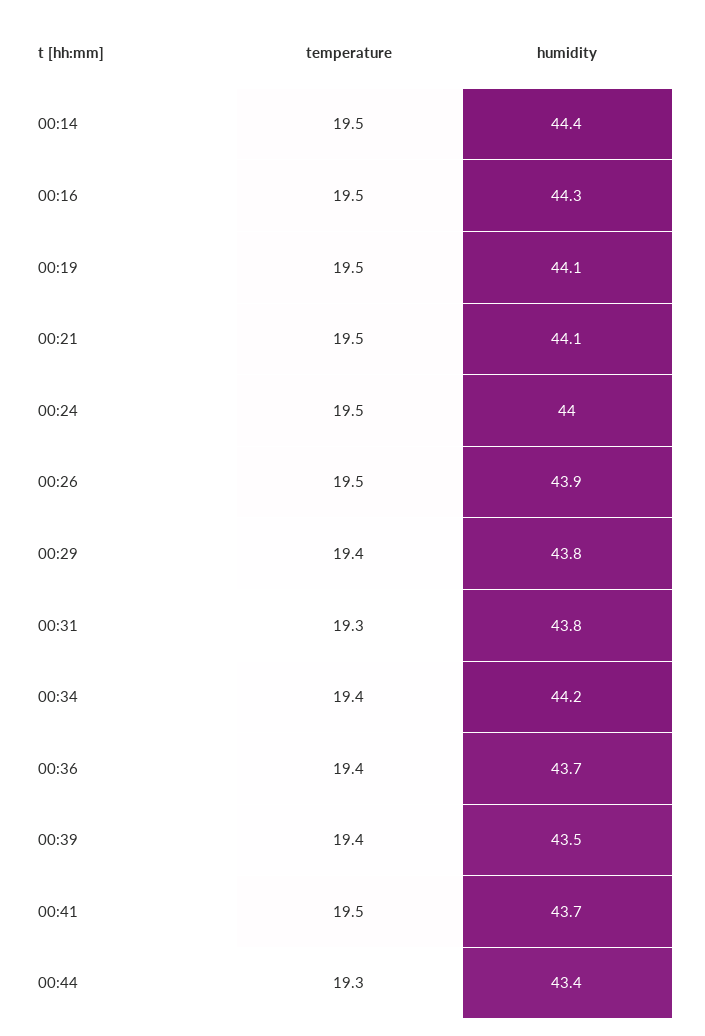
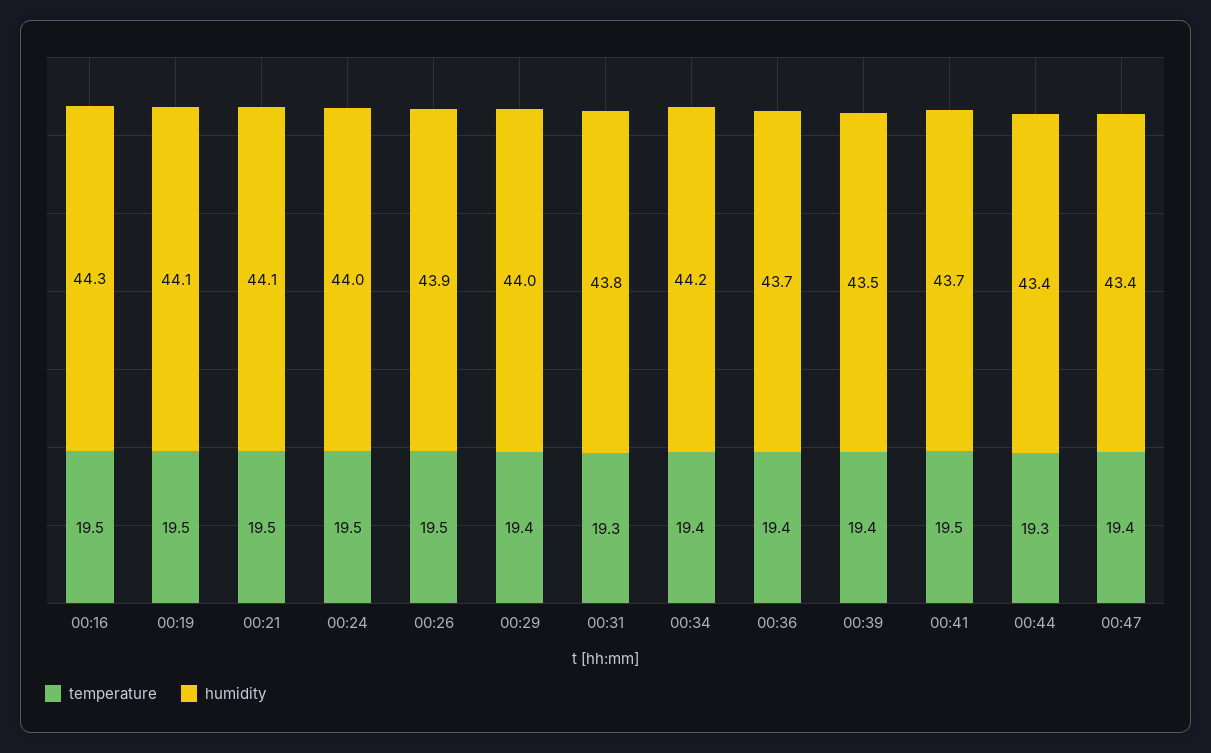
temperature, 00:14: 19.5 -> none
humidity, 00:14: 44.4 -> none
humidity, 00:29: 43.8 -> 44
temperature, 00:47: none -> 19.4
humidity, 00:47: none -> 43.4

